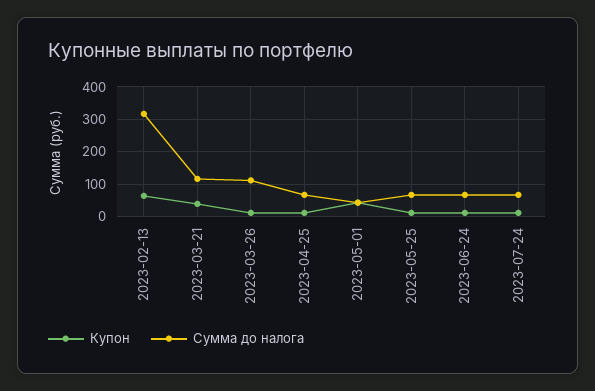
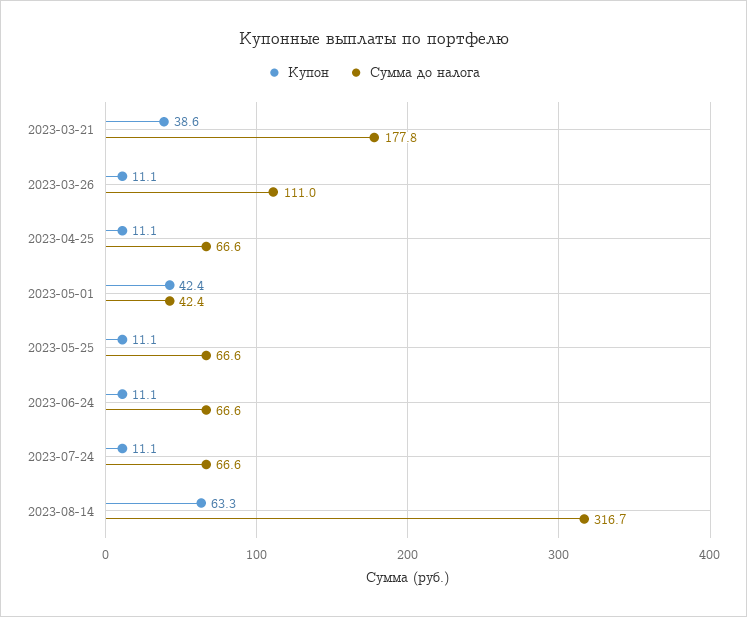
Купон, 2023-02-13: 60 -> none
Сумма до налога, 2023-02-13: 320 -> none
Сумма до налога, 2023-03-21: 120 -> 177.8
Купон, 2023-08-14: none -> 63.3
Сумма до налога, 2023-08-14: none -> 316.7

